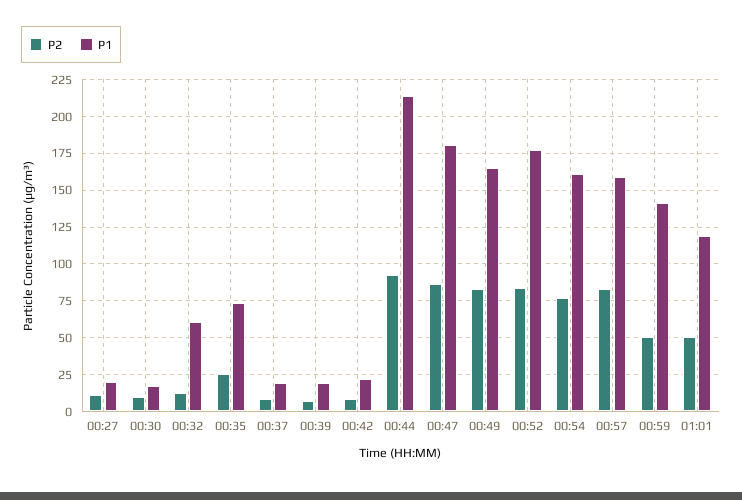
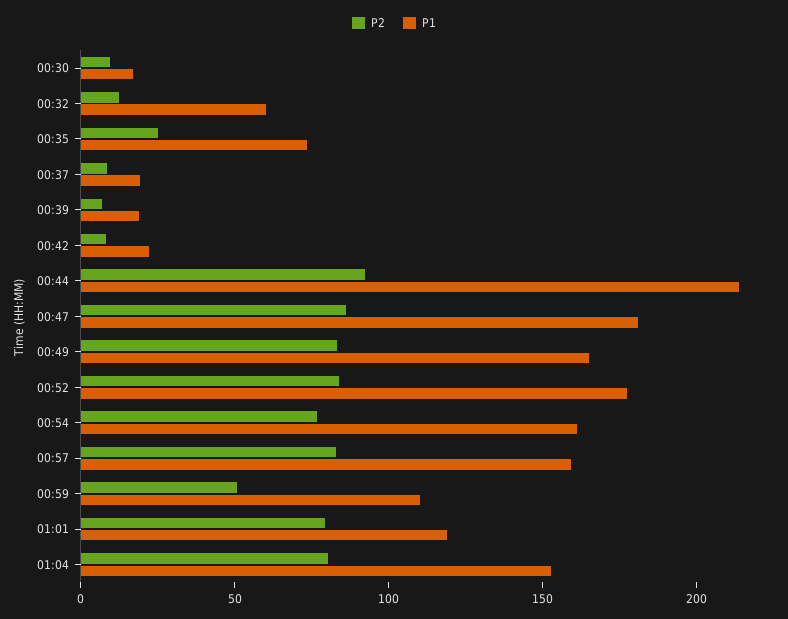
P2, 00:27: 10 -> none
P1, 00:27: 20 -> none
P1, 00:59: 140 -> 110
P2, 01:01: 50 -> 80
P2, 01:04: none -> 80
P1, 01:04: none -> 150

